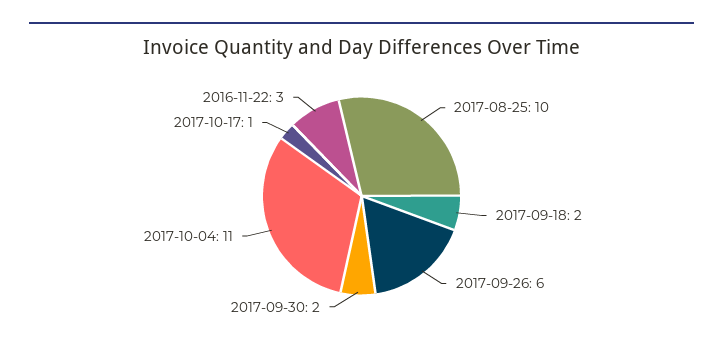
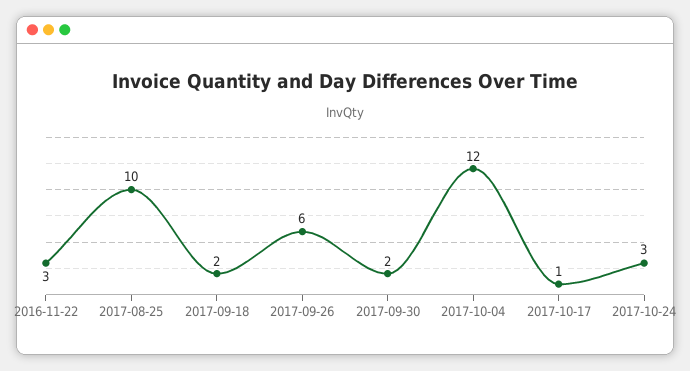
2017-10-04: 11 -> 12
2017-10-24: none -> 3

